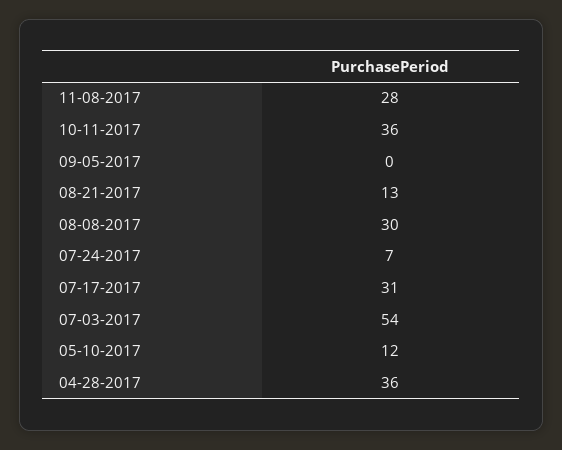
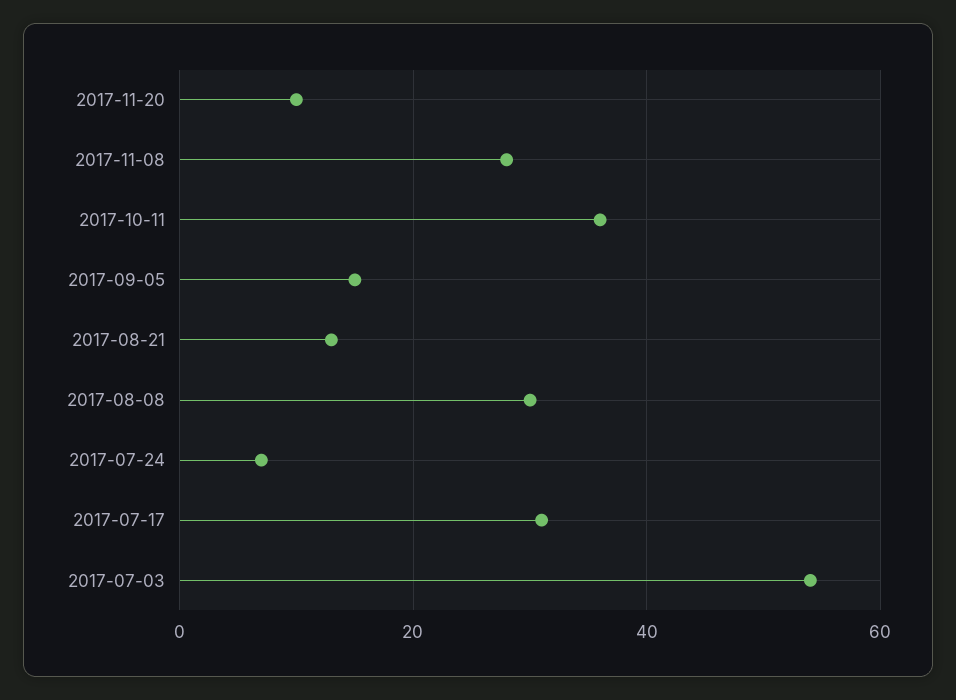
09-05-2017: 0 -> 15
05-10-2017: 12 -> none
04-28-2017: 36 -> none
2017-11-20: none -> 10

